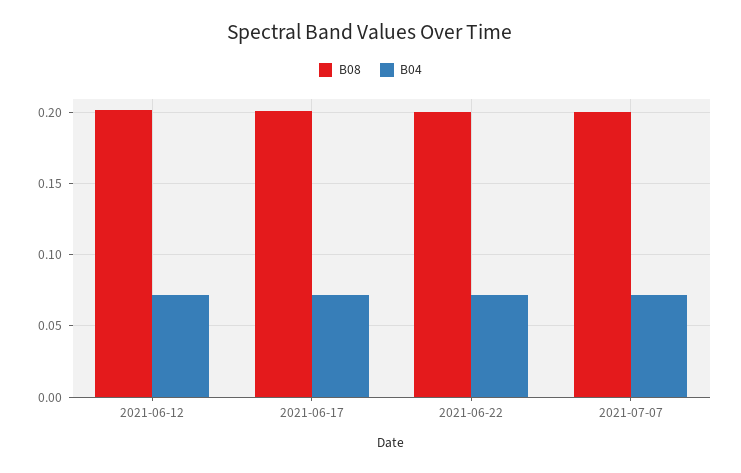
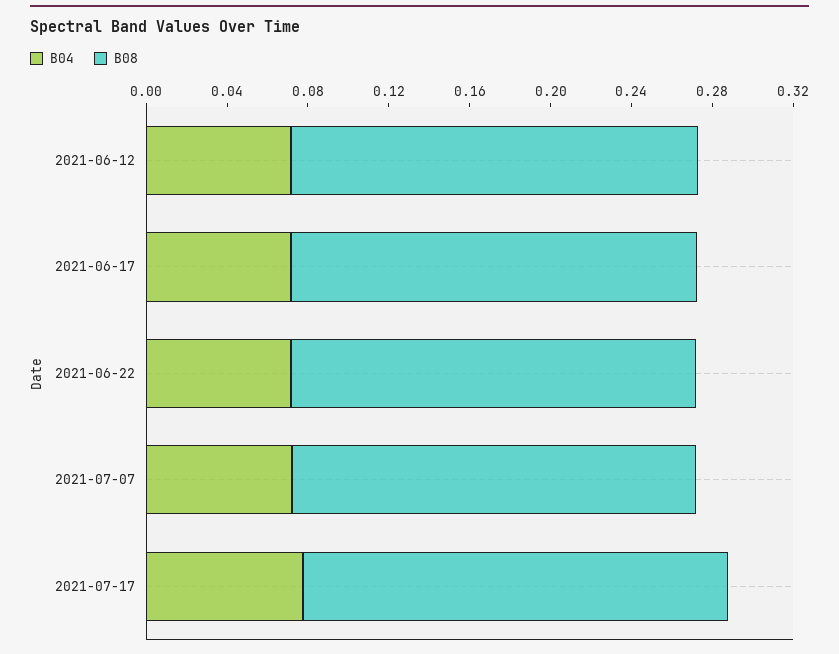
B04, 2021-07-17: none -> 0.08
B08, 2021-07-17: none -> 0.21

